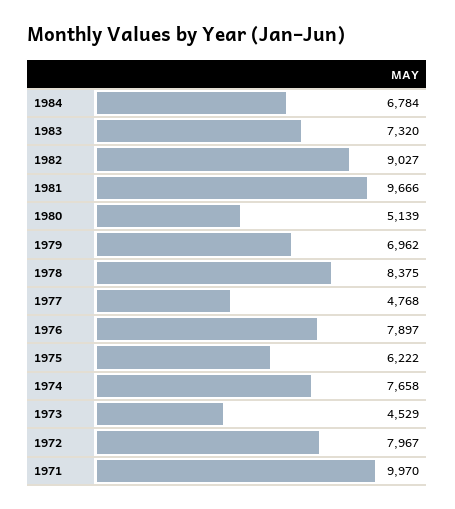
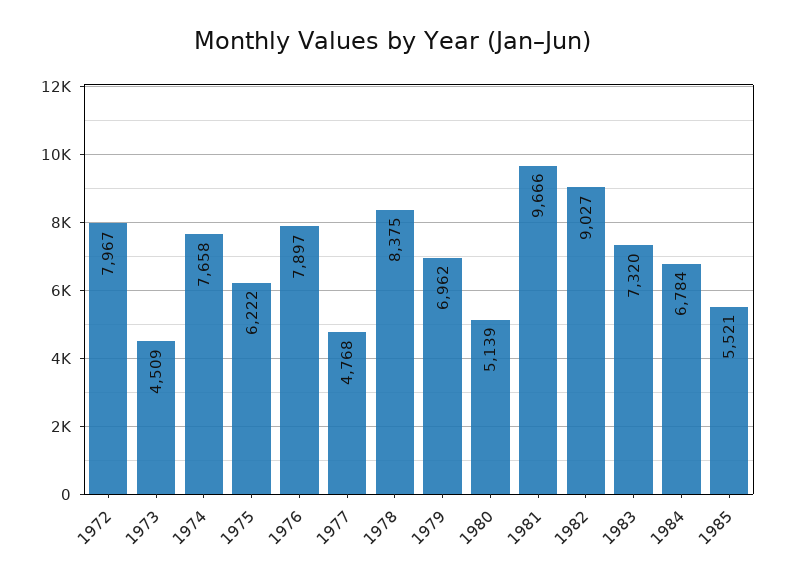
1973: 4529 -> 4509
1971: 9970 -> none
1985: none -> 5521

